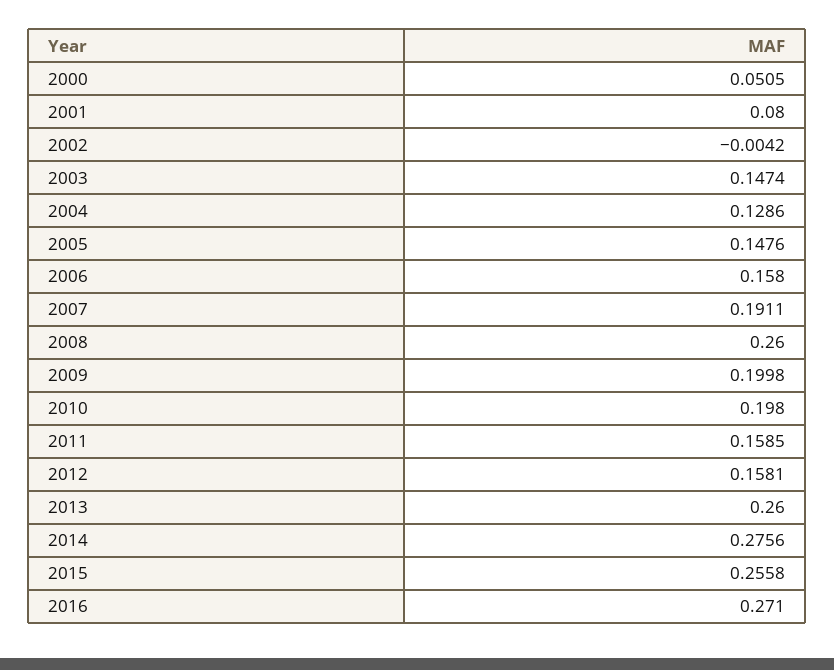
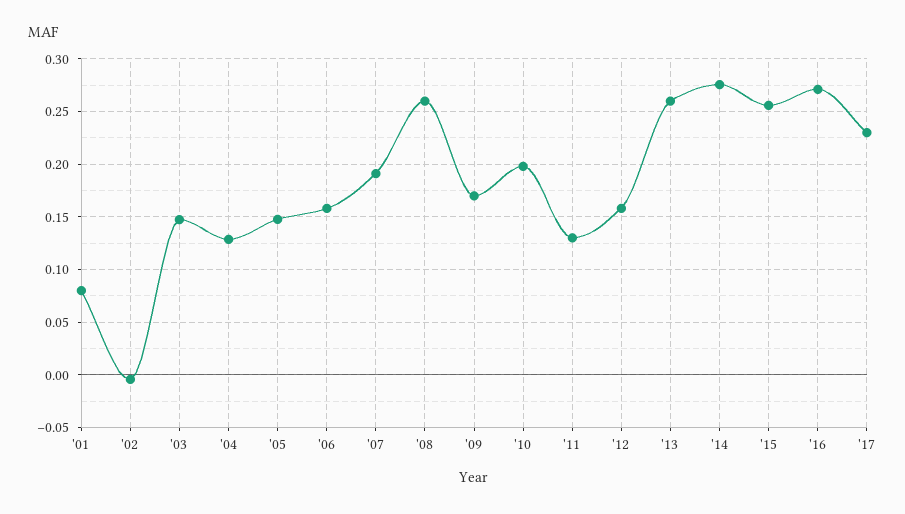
2000: 0.0505 -> none
2009: 0.1998 -> 0.17
2011: 0.1585 -> 0.13
'17: none -> 0.23

